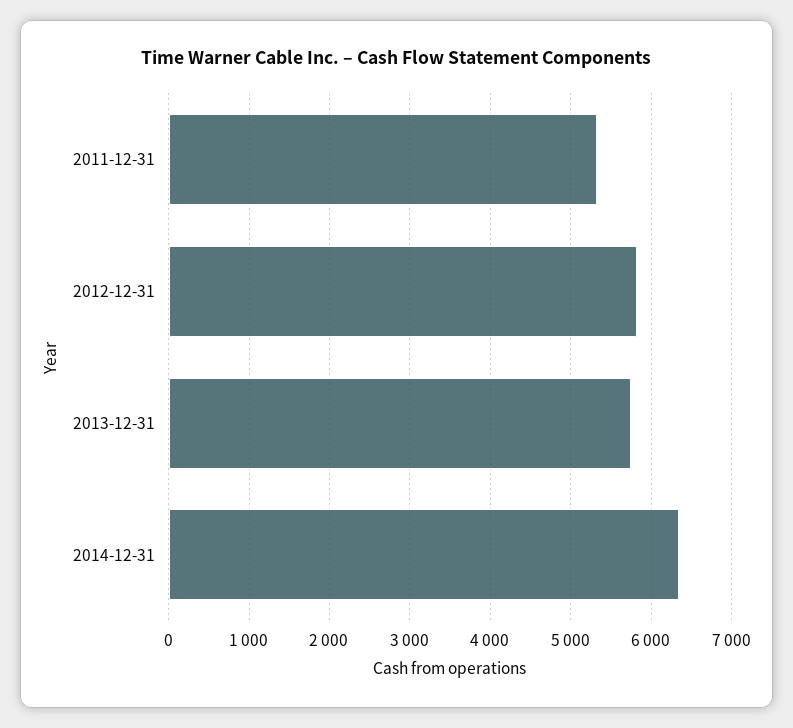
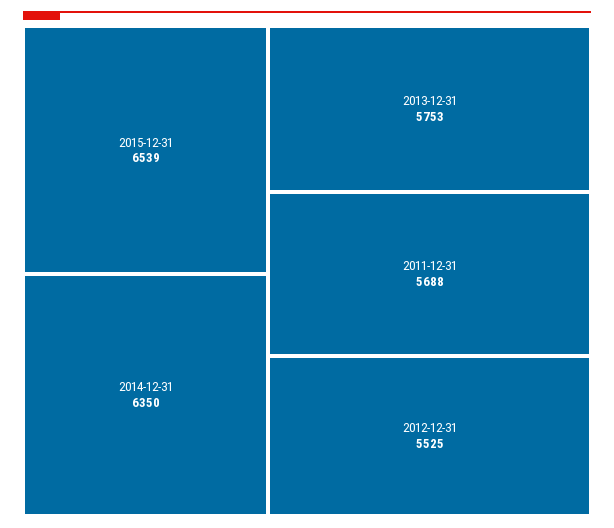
2011-12-31: 5300 -> 5688
2012-12-31: 5800 -> 5525
2015-12-31: none -> 6539

